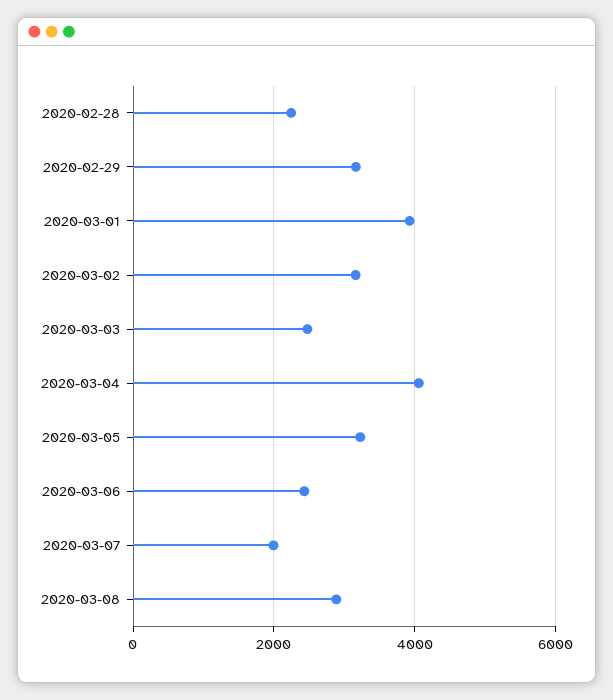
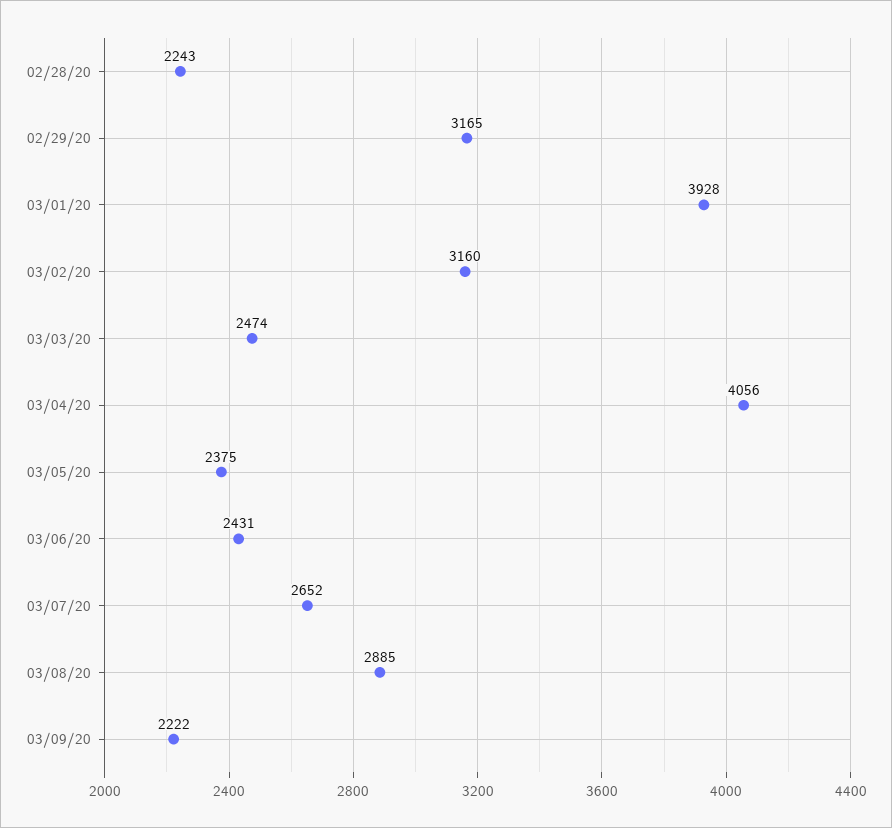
2020-03-05: 3200 -> 2375
2020-03-07: 2000 -> 2652
03/09/20: none -> 2222

